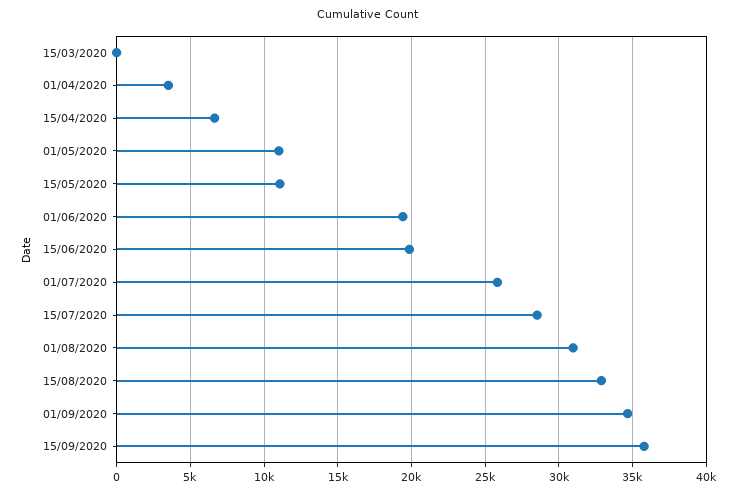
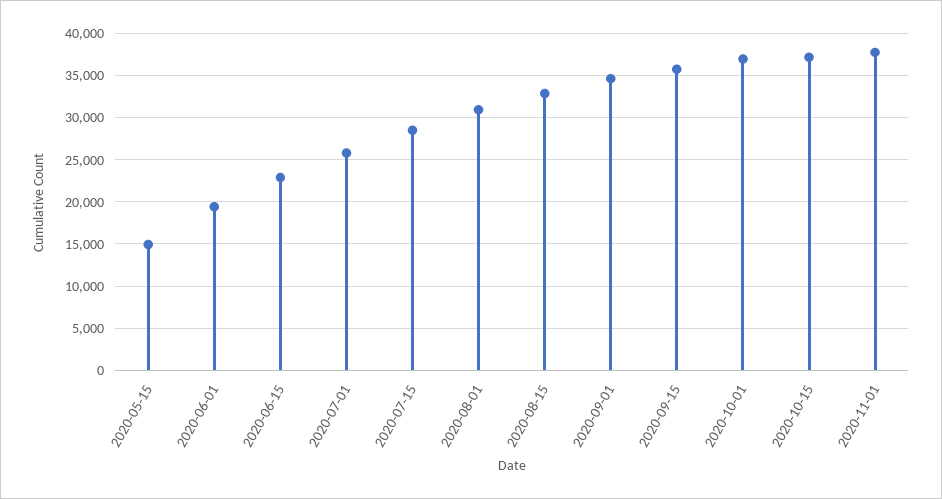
15/03/2020: 0 -> none
01/04/2020: 3500 -> none
15/04/2020: 6500 -> none
01/05/2020: 11000 -> none
15/05/2020: 11000 -> 15000
15/06/2020: 20000 -> 23000
2020-10-01: none -> 37000
2020-10-15: none -> 37000
2020-11-01: none -> 38000

